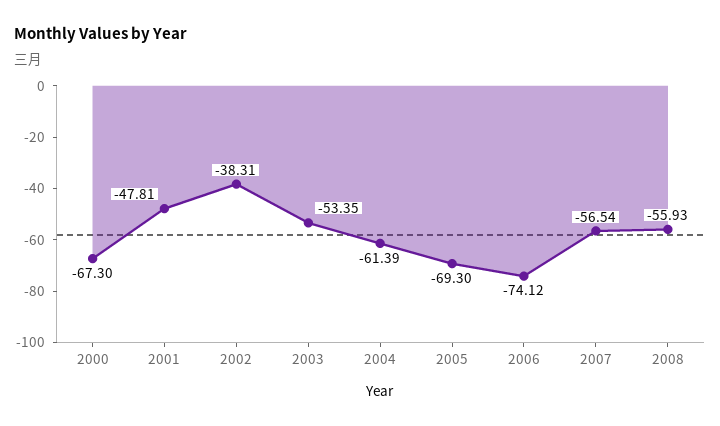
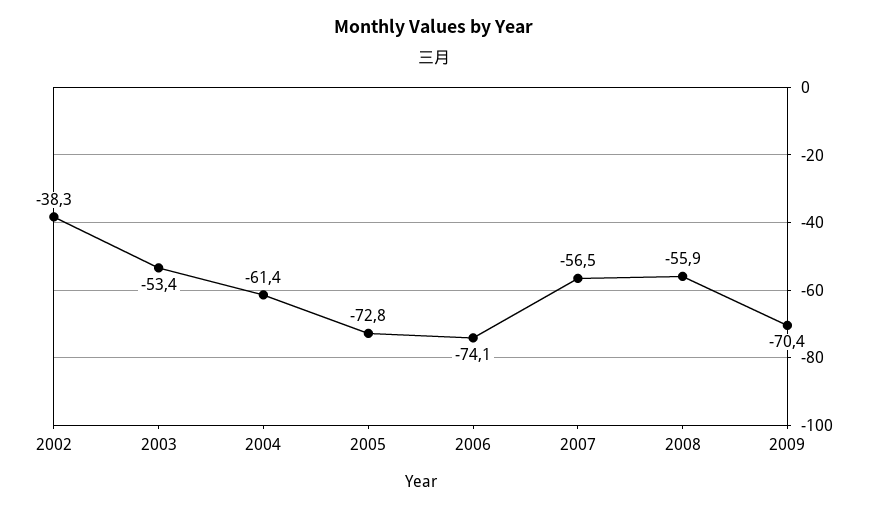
2000: -67.3 -> none
2001: -47.81 -> none
2005: -69.3 -> -72.8
2009: none -> -70.4

